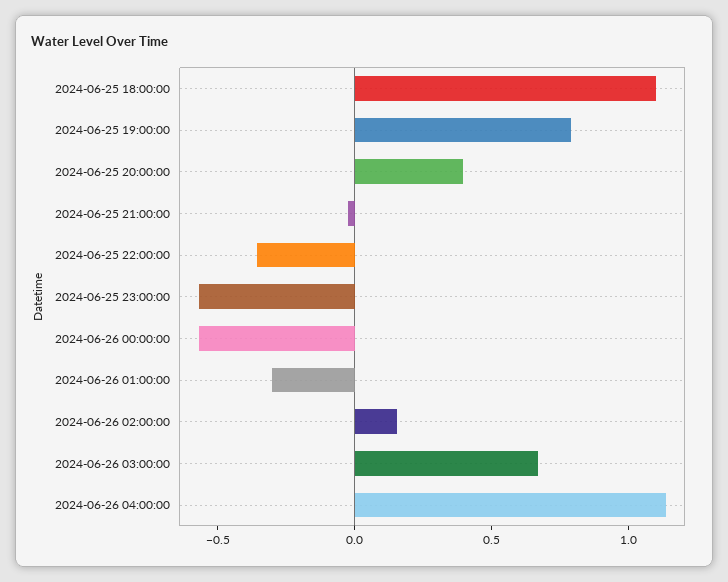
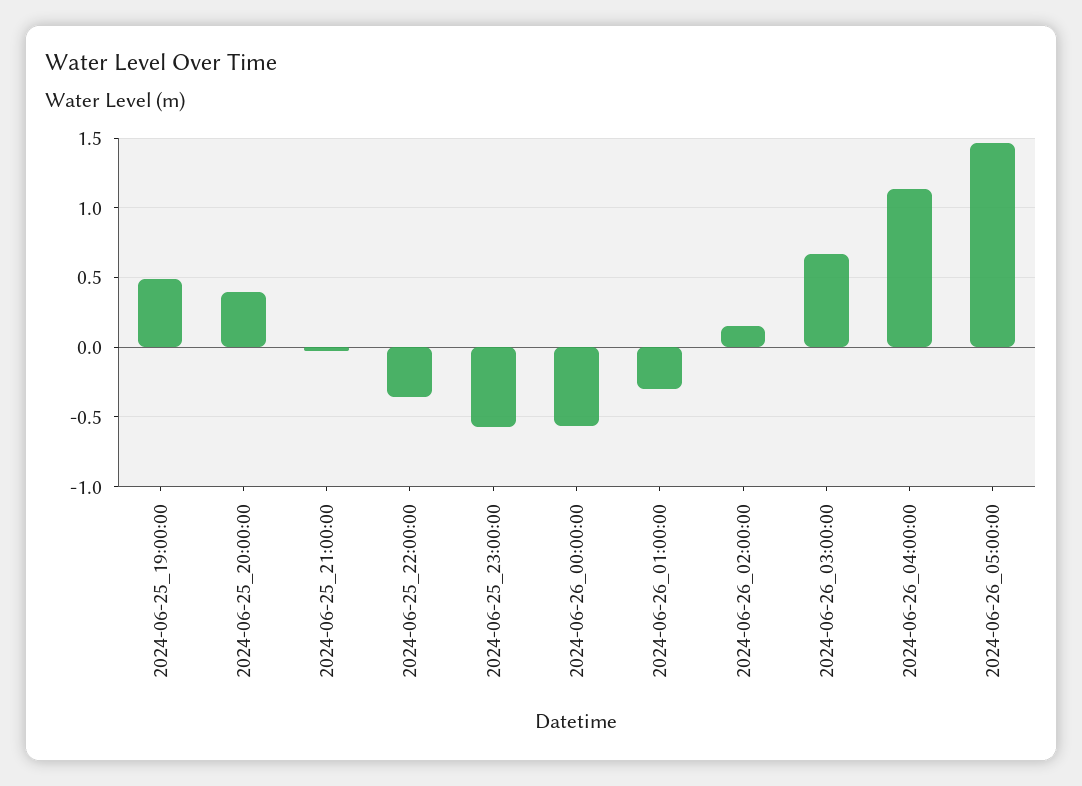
2024-06-25 18:00:00: 1.1 -> none
2024-06-25 19:00:00: 0.8 -> 0.5
2024-06-26_05:00:00: none -> 1.45

